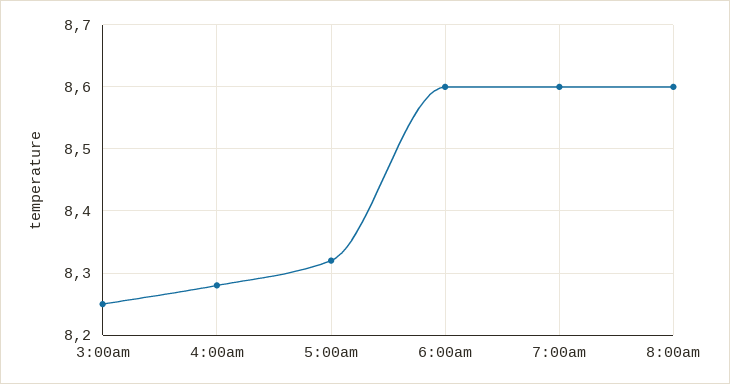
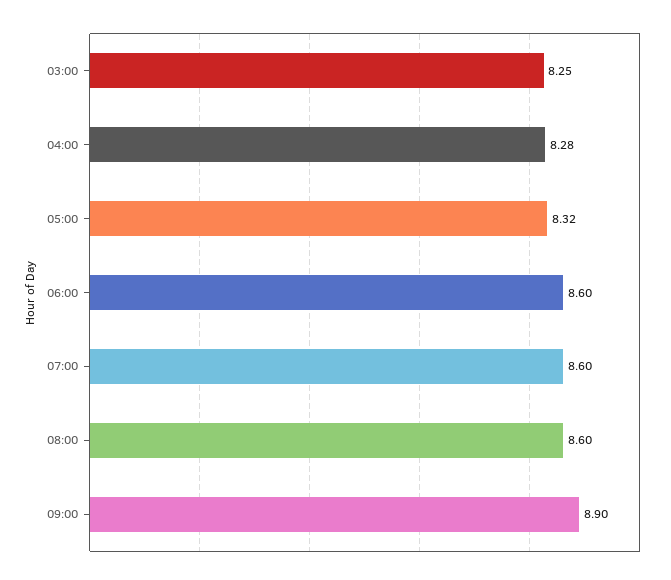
09:00: none -> 8.9

